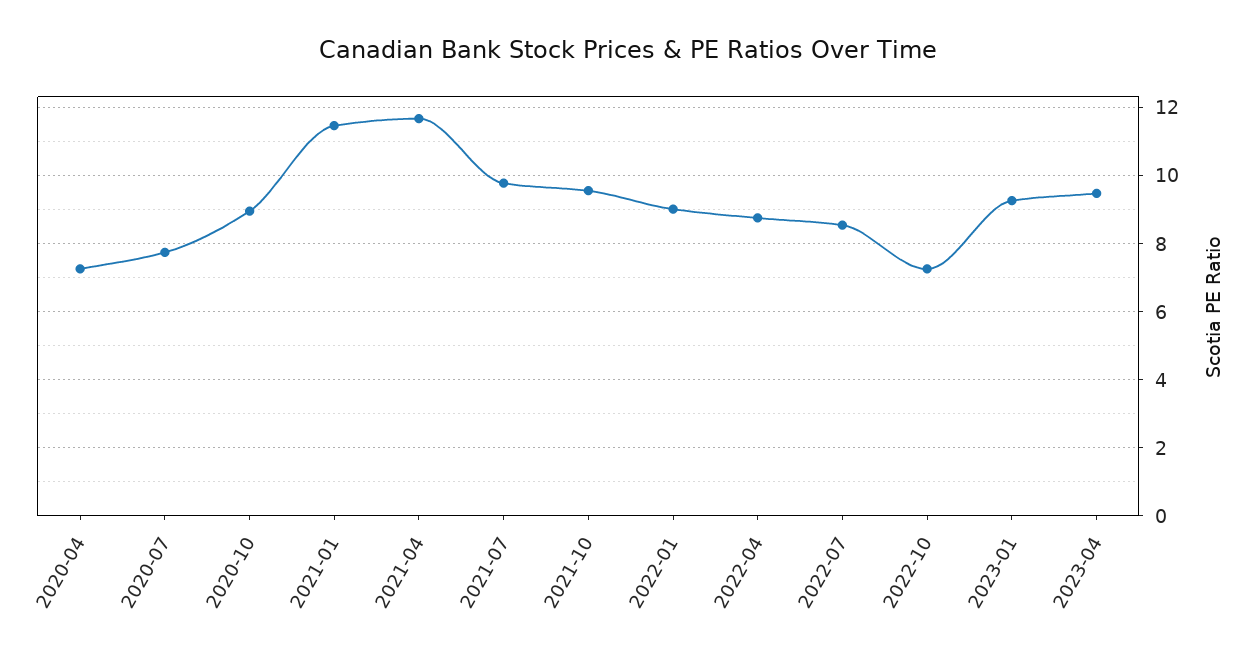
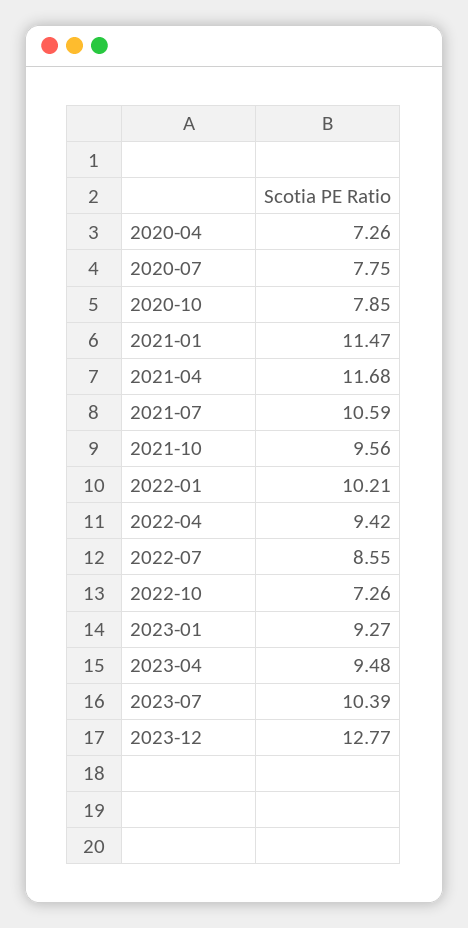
2020-10: 9 -> 7.85
2021-07: 9.8 -> 10.59
2022-01: 9 -> 10.21
2022-04: 8.8 -> 9.42
2023-07: none -> 10.39
2023-12: none -> 12.77

